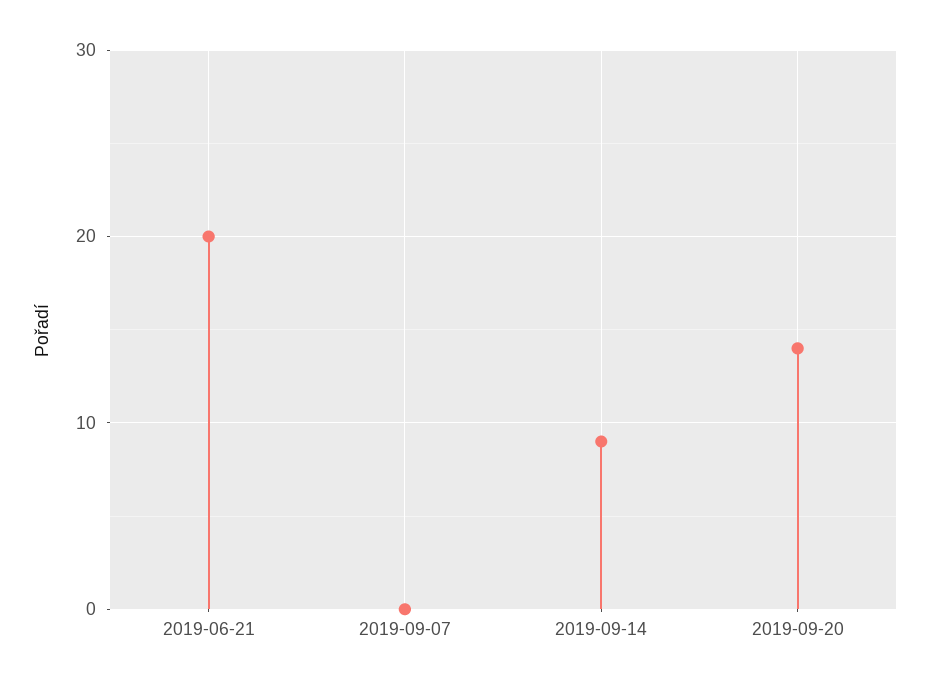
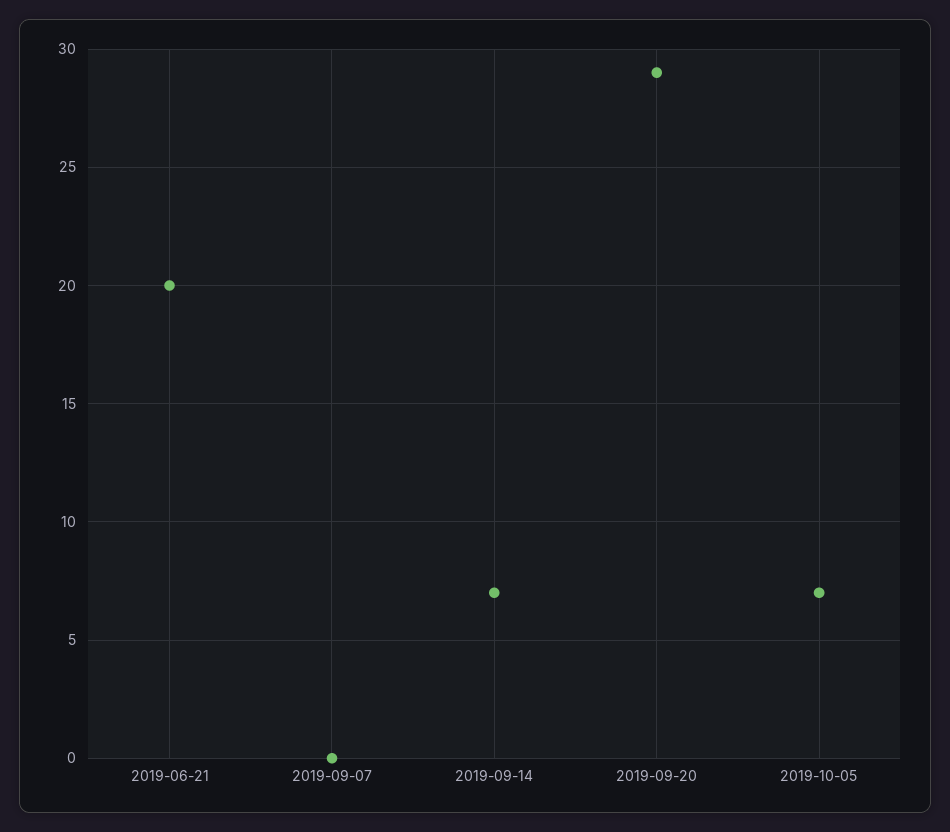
2019-09-14: 9 -> 7
2019-09-20: 14 -> 29
2019-10-05: none -> 7

